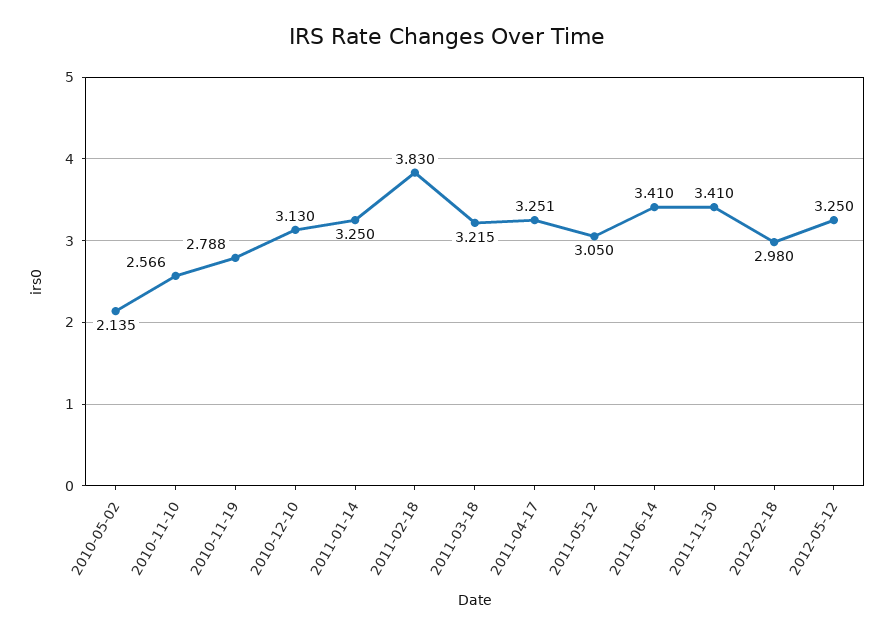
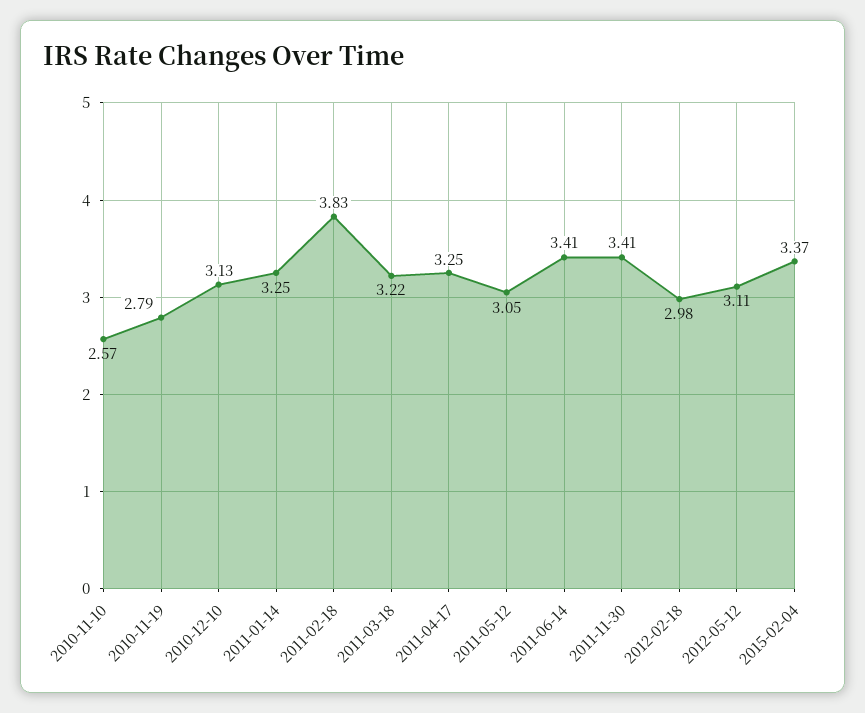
2010-05-02: 2.135 -> none
2012-05-12: 3.25 -> 3.11
2015-02-04: none -> 3.37

